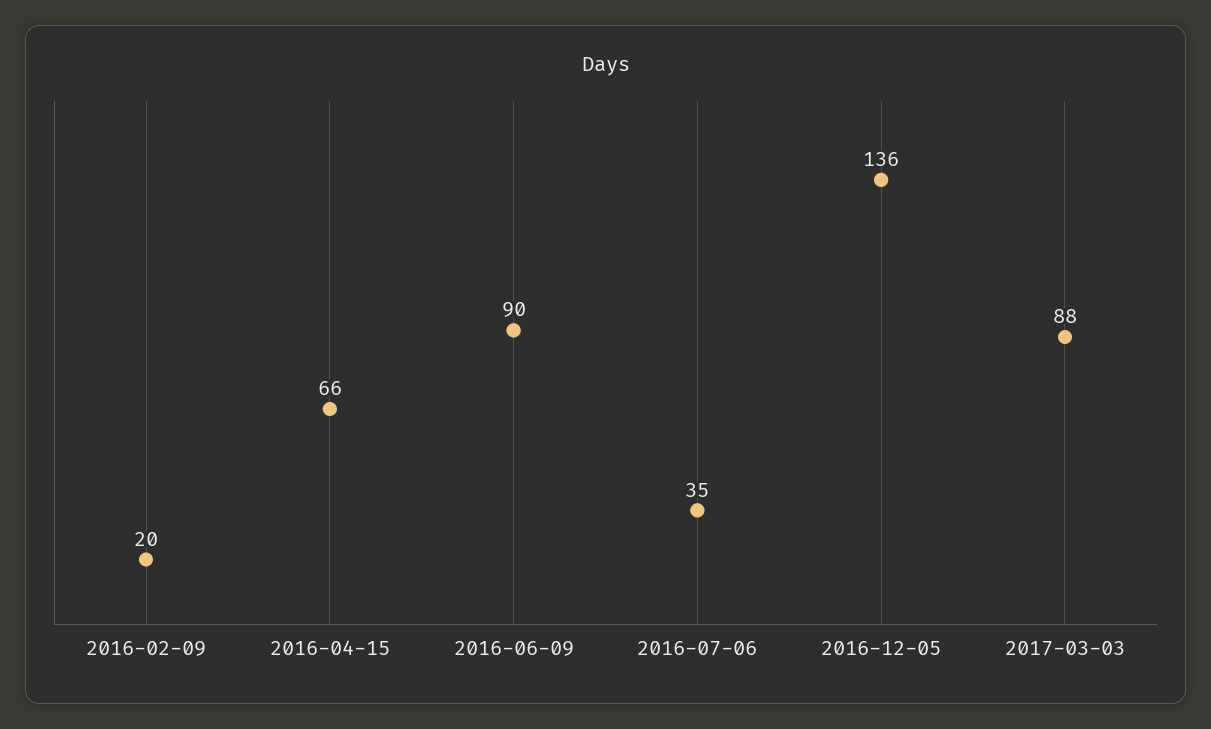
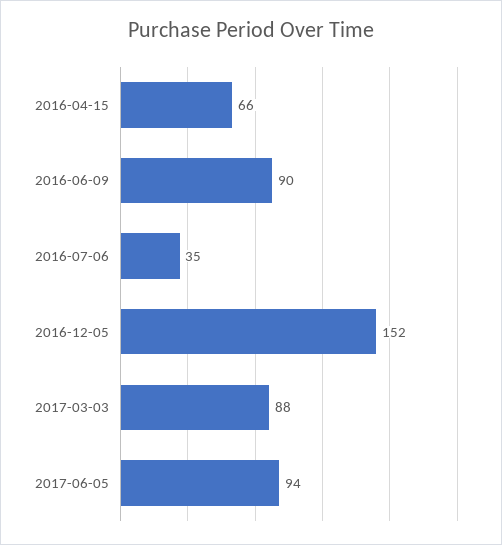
2016-02-09: 20 -> none
2016-12-05: 136 -> 152
2017-06-05: none -> 94

